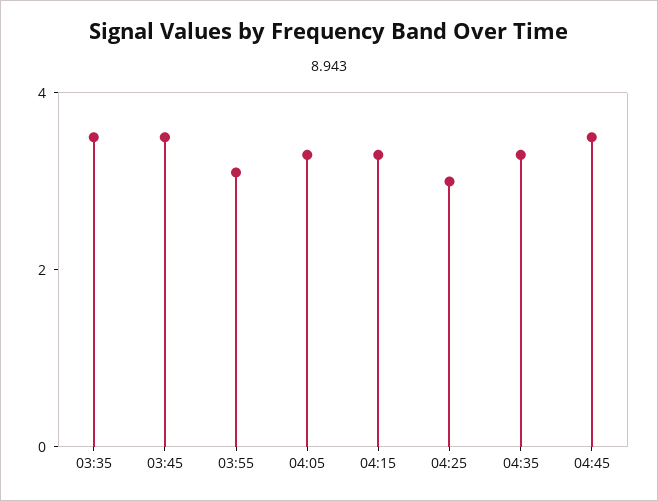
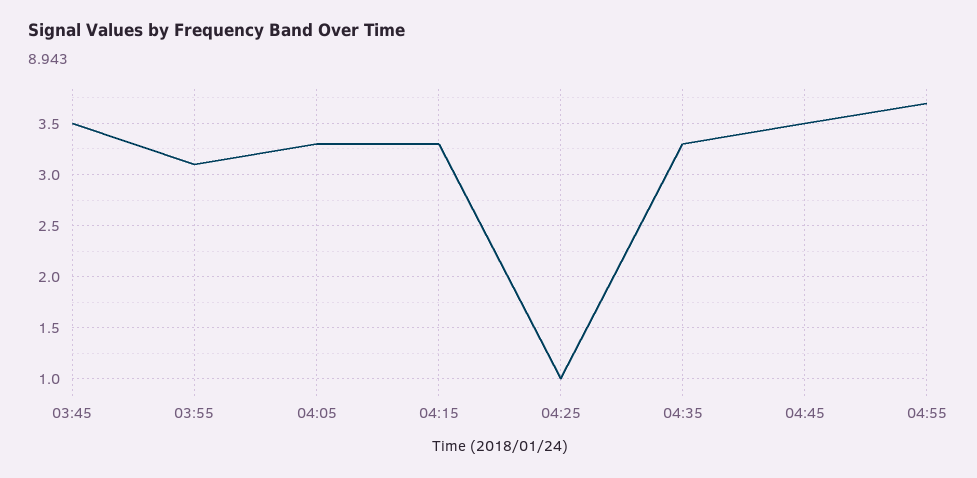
03:35: 3.5 -> none
04:25: 3 -> 1
04:55: none -> 3.7

